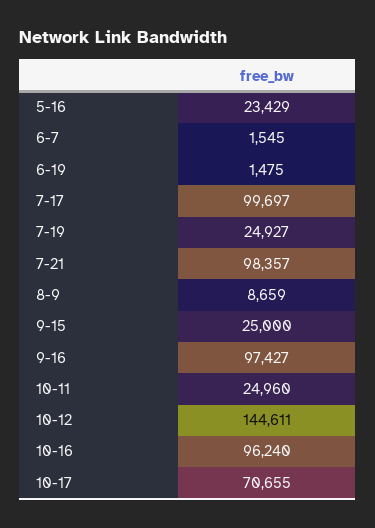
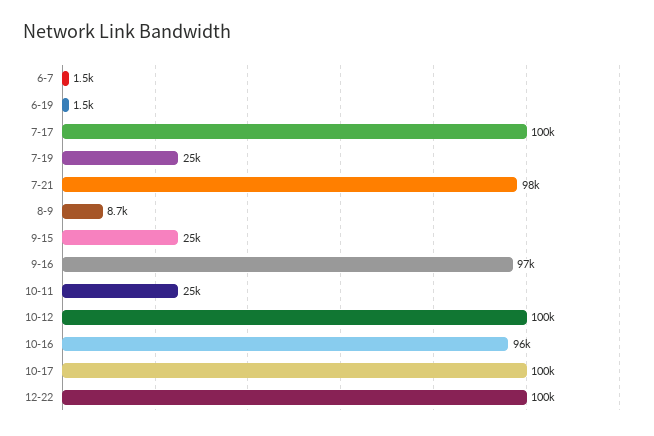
5-16: 23429 -> none
10-12: 144611 -> 100000
10-17: 70655 -> 100000
12-22: none -> 100000

